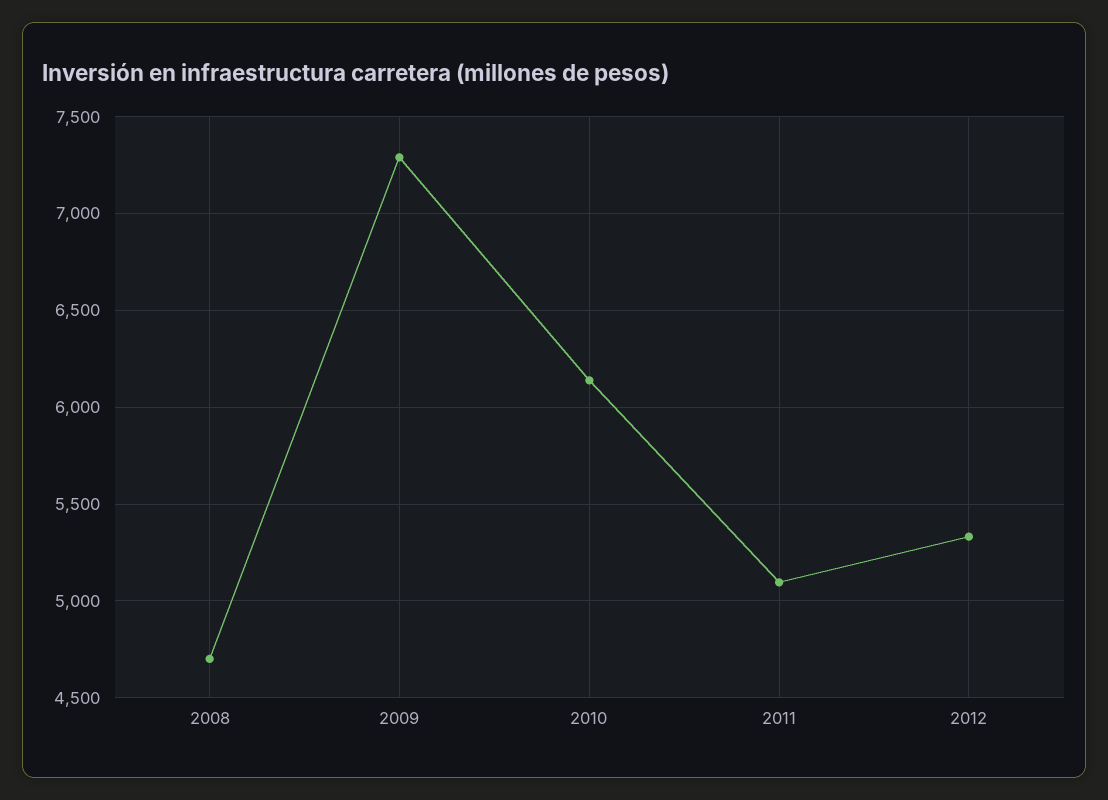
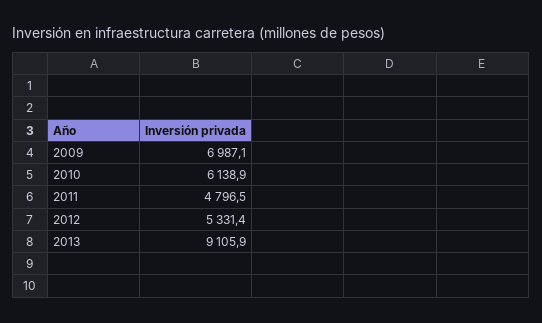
2008: 4700 -> none
2009: 7300 -> 6987.1
2011: 5100 -> 4796.5
2013: none -> 9105.9

